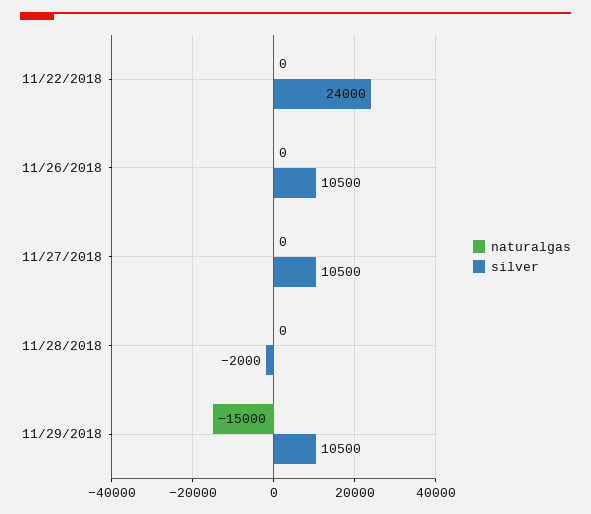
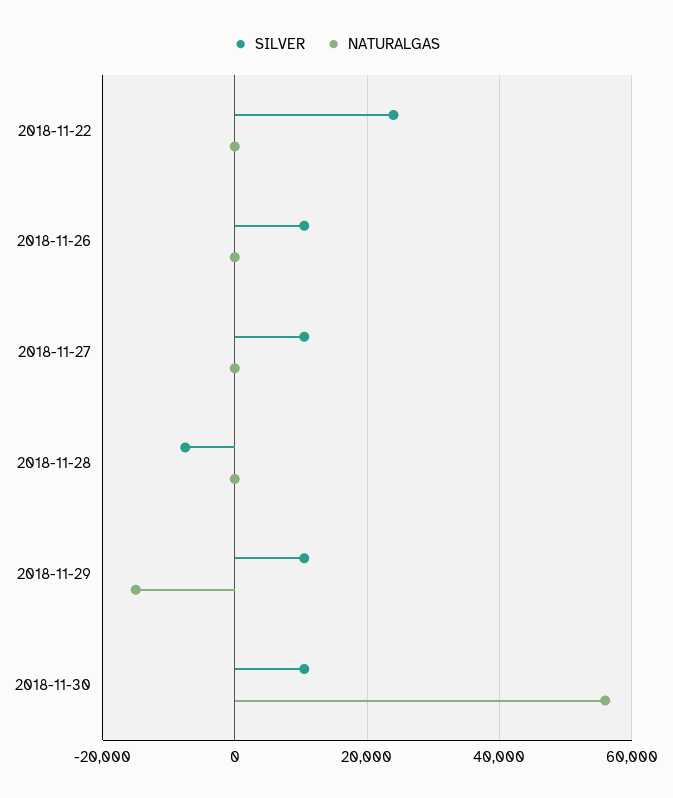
silver, 11/28/2018: -2000 -> -8000
silver, 2018-11-30: none -> 10000
naturalgas, 2018-11-30: none -> 56000

